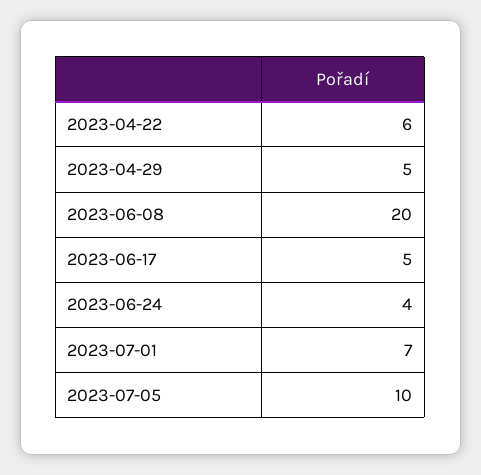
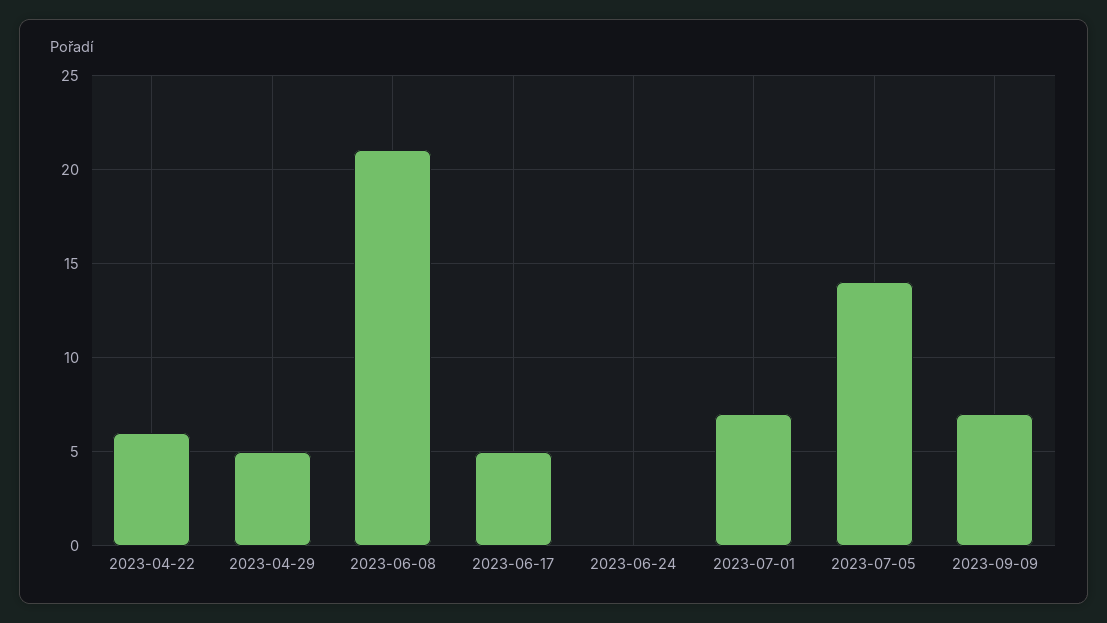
2023-06-08: 20 -> 21
2023-06-24: 4 -> 0
2023-07-05: 10 -> 14
2023-09-09: none -> 7

